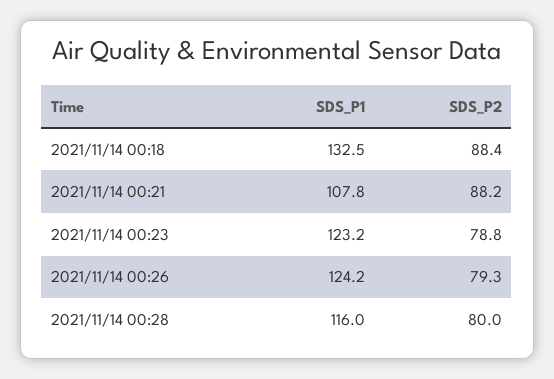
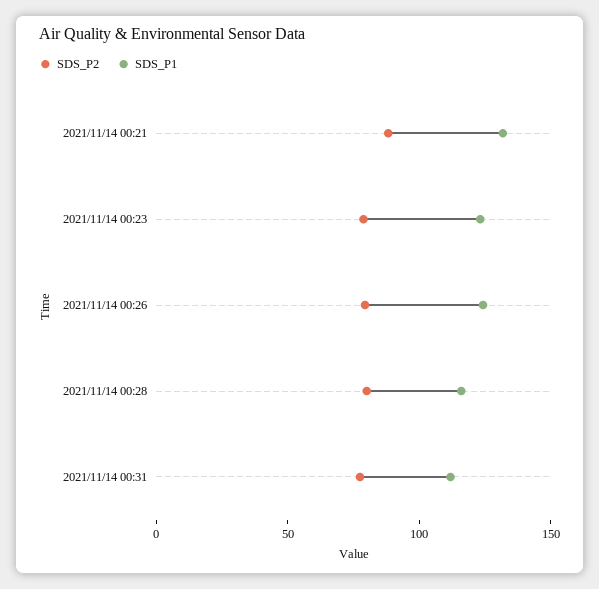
SDS_P1, 2021/11/14 00:18: 132.5 -> none
SDS_P2, 2021/11/14 00:18: 88.4 -> none
SDS_P1, 2021/11/14 00:21: 107.8 -> 130
SDS_P2, 2021/11/14 00:31: none -> 80
SDS_P1, 2021/11/14 00:31: none -> 110

